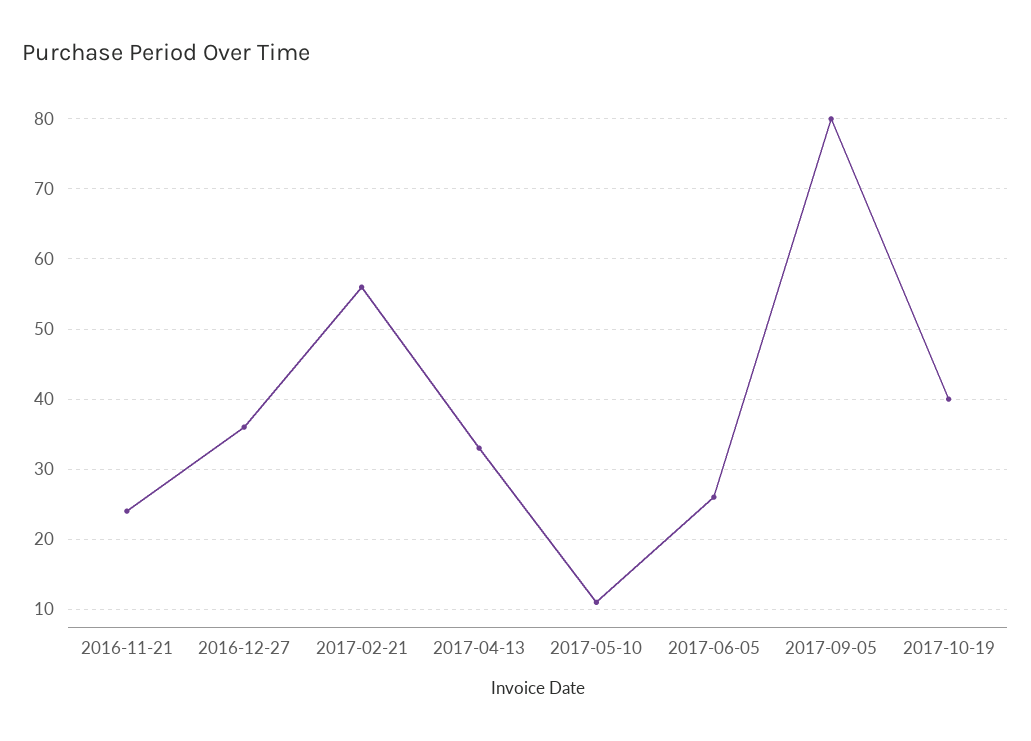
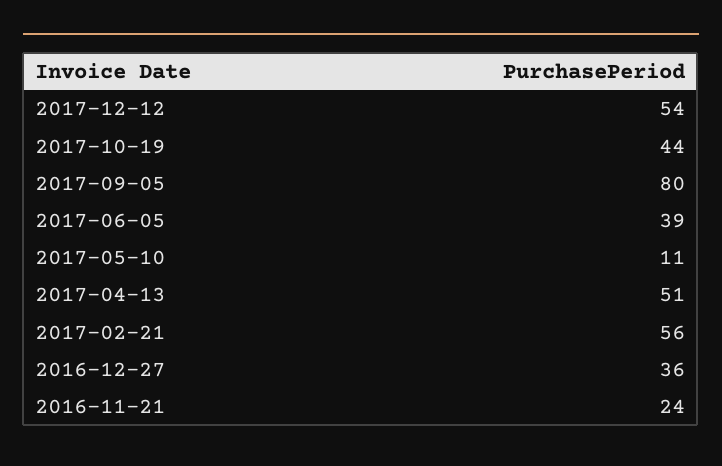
2017-04-13: 33 -> 51
2017-06-05: 26 -> 39
2017-10-19: 40 -> 44
2017-12-12: none -> 54

